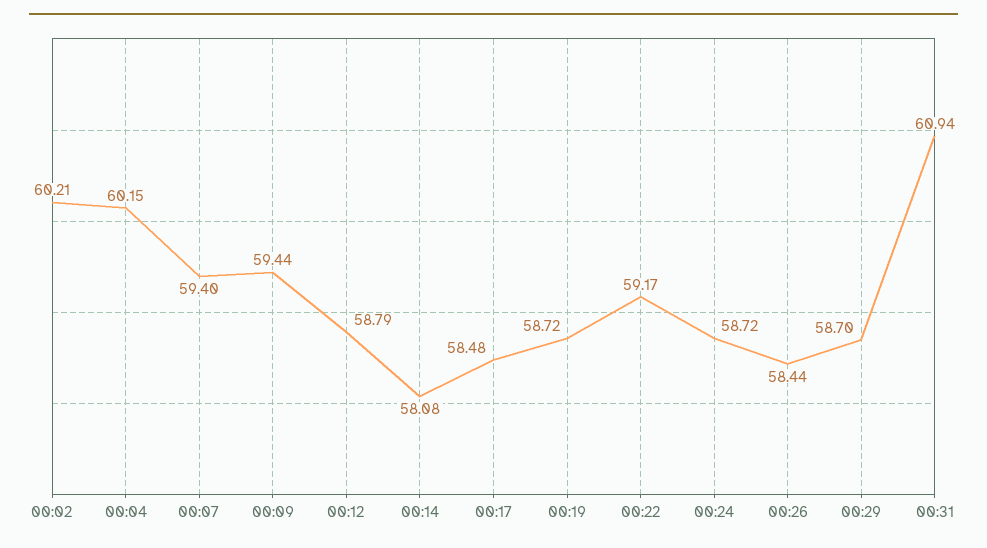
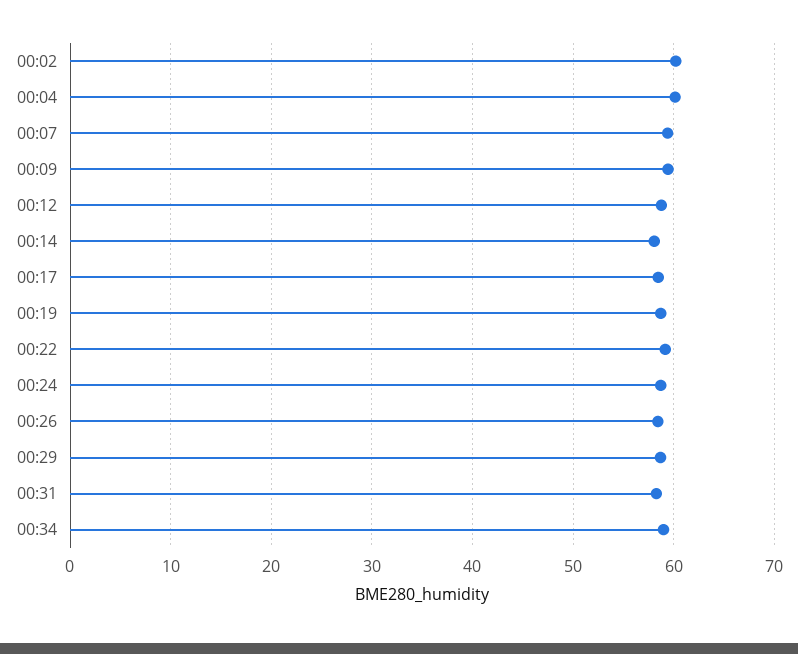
00:31: 60.94 -> 58
00:34: none -> 59

